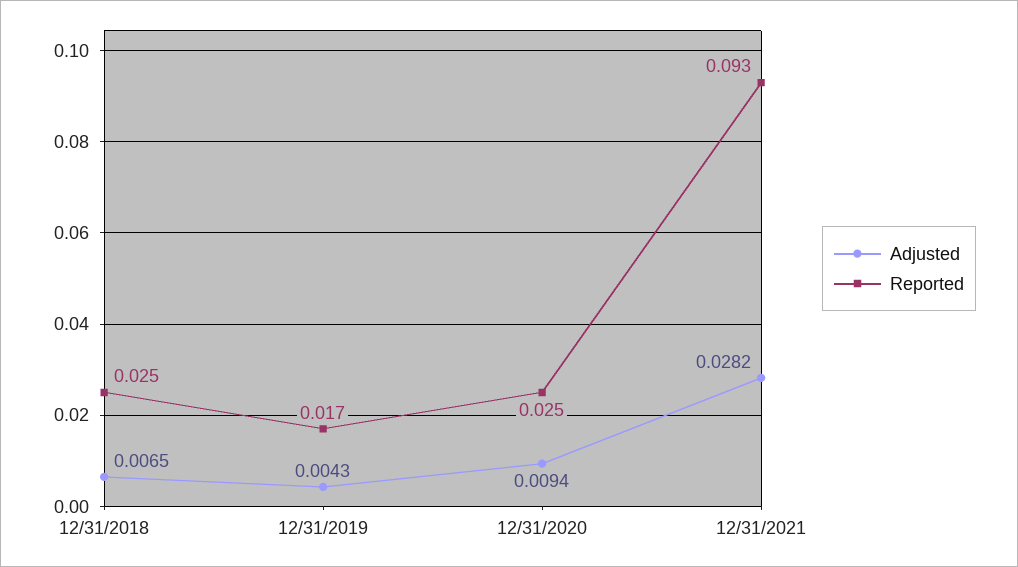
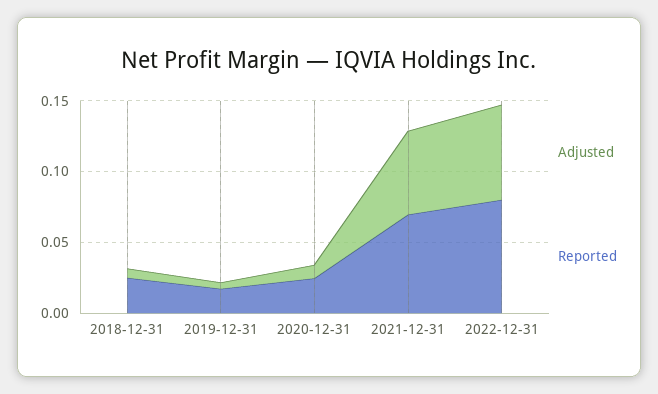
Adjusted, 12/31/2021: 0.0282 -> 0.06
Reported, 12/31/2021: 0.093 -> 0.07
Adjusted, 2022-12-31: none -> 0.07
Reported, 2022-12-31: none -> 0.08

